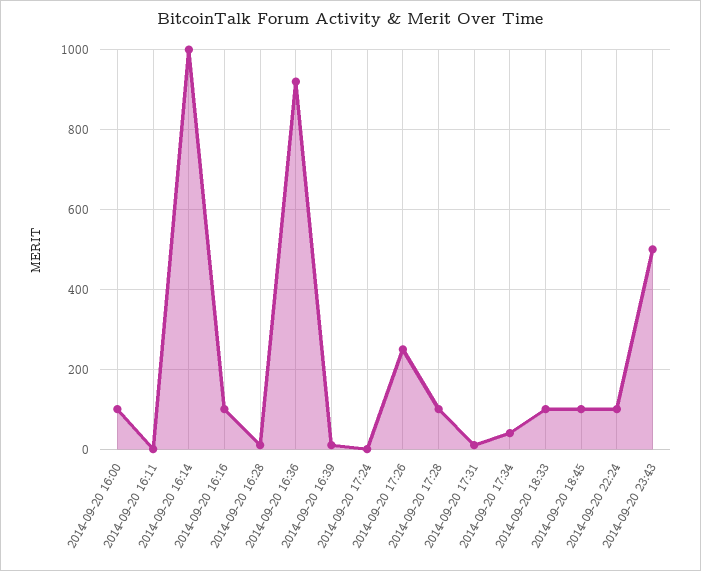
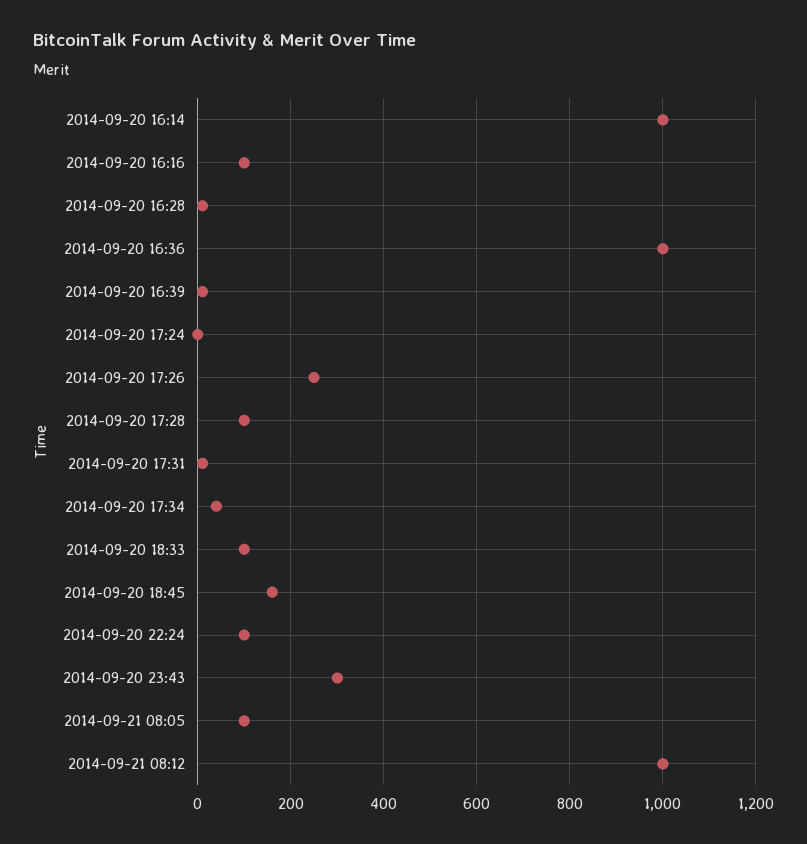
2014-09-20 16:00: 100 -> none
2014-09-20 16:11: 0 -> none
2014-09-20 16:36: 920 -> 1000
2014-09-20 18:45: 100 -> 160
2014-09-20 23:43: 500 -> 300
2014-09-21 08:05: none -> 100
2014-09-21 08:12: none -> 1000

